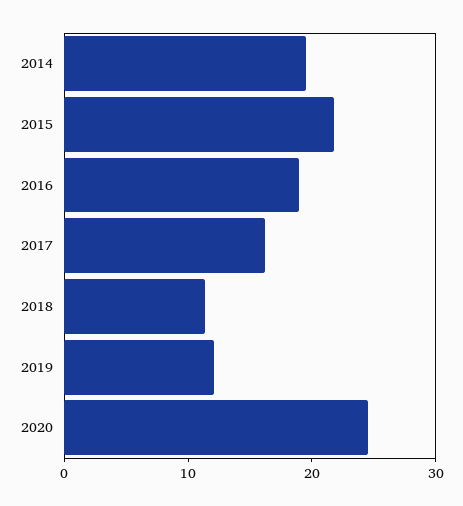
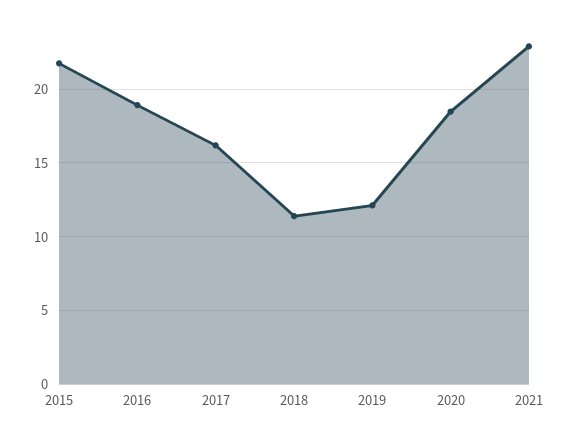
2014: 20 -> none
2020: 24 -> 18.5
2021: none -> 23

